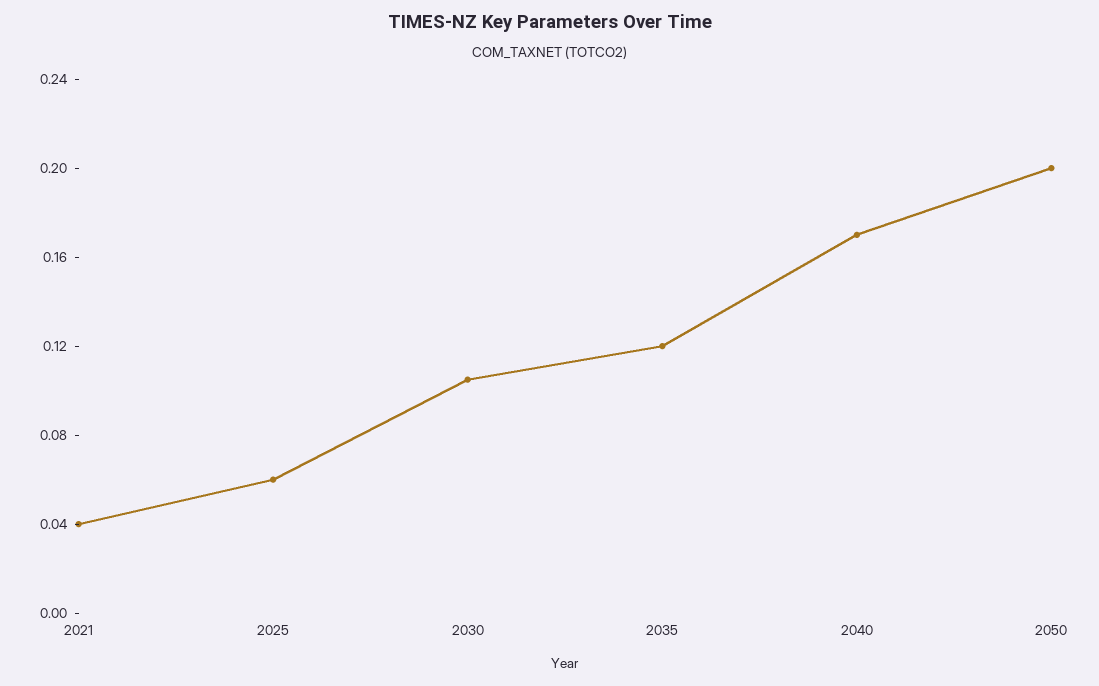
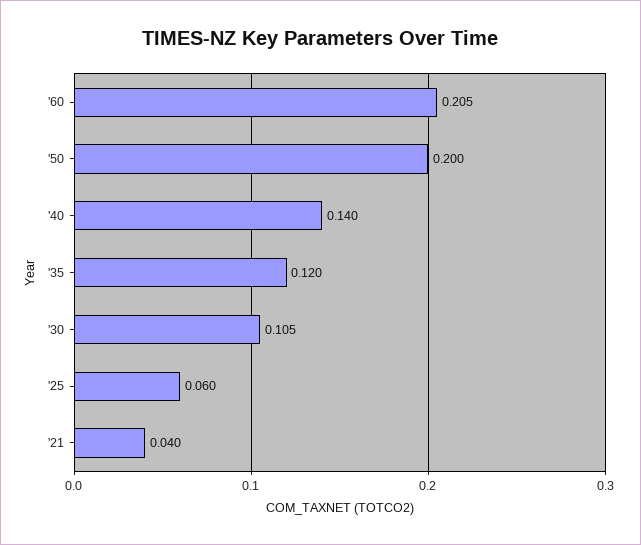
2040: 0.17 -> 0.14
'60: none -> 0.205

